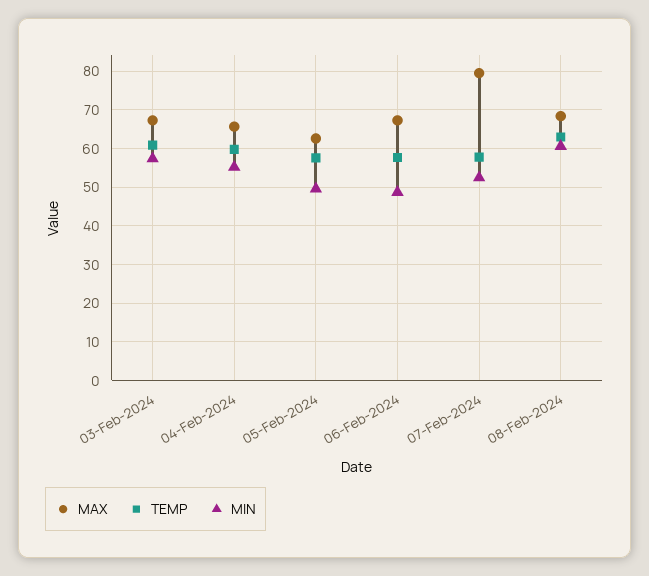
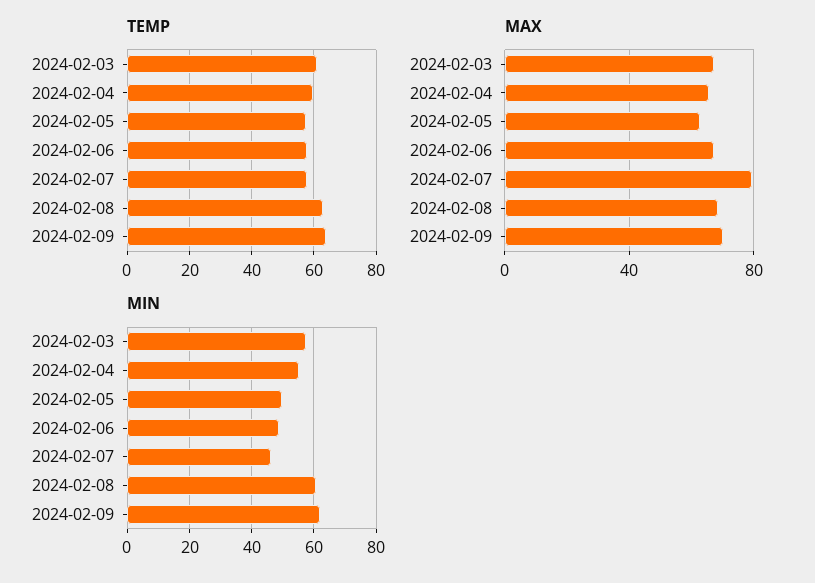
MIN, 07-Feb-2024: 52 -> 46
TEMP, 2024-02-09: none -> 64
MAX, 2024-02-09: none -> 70
MIN, 2024-02-09: none -> 62

